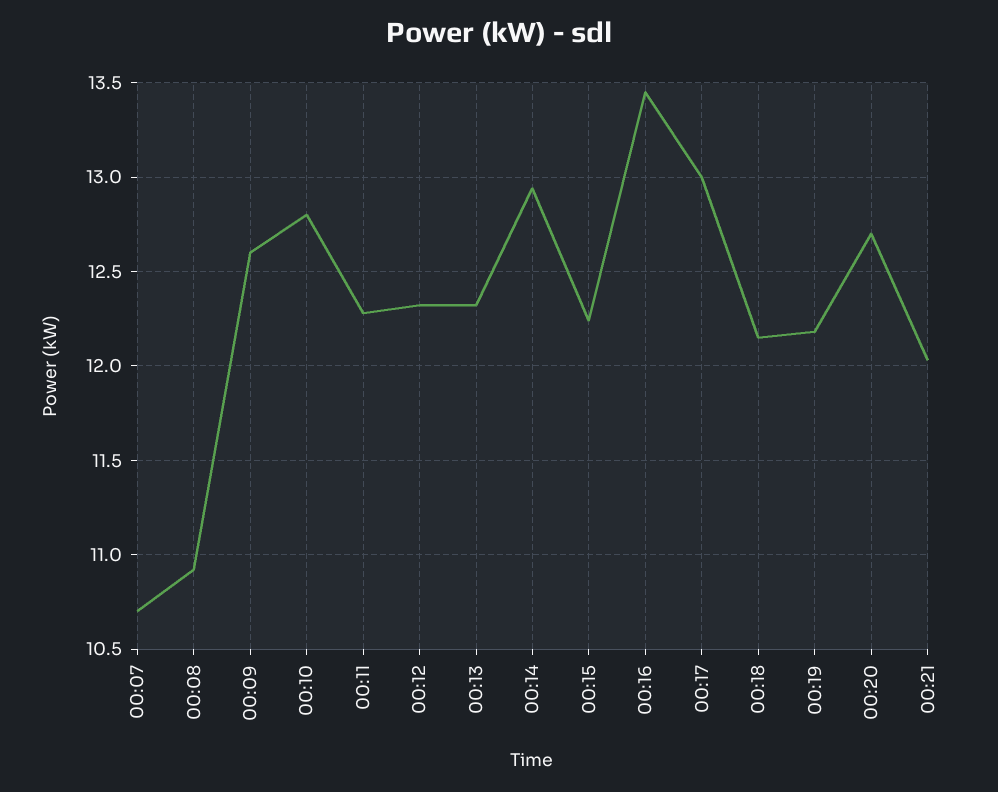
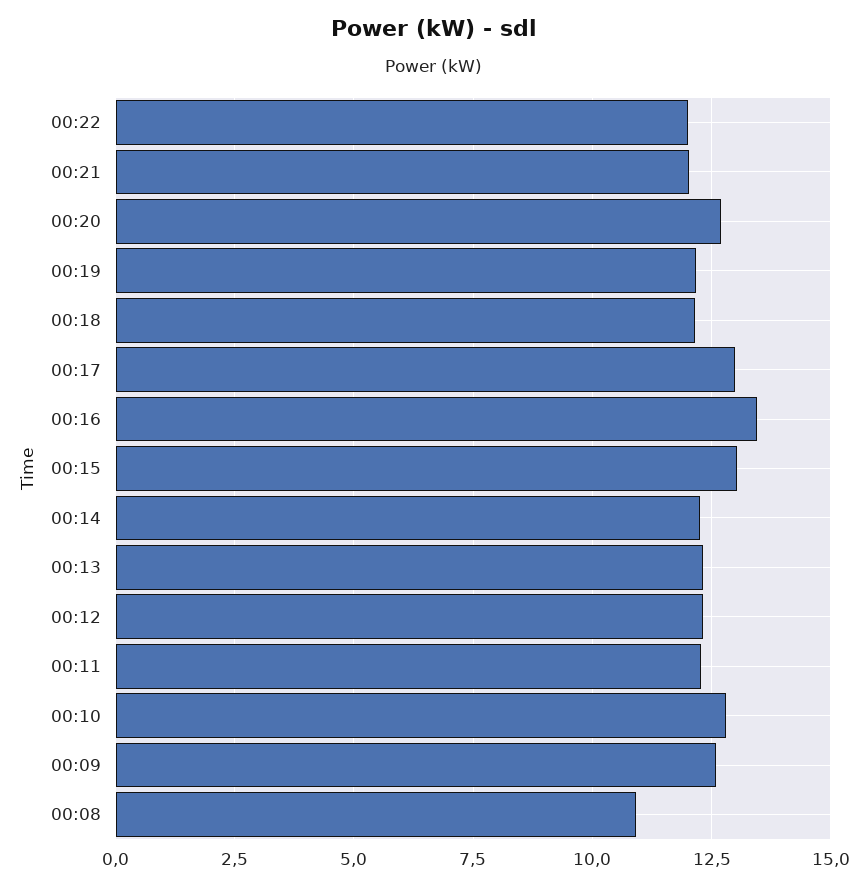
00:07: 10.7 -> none
00:14: 12.95 -> 12.25
00:15: 12.25 -> 13
00:22: none -> 12

